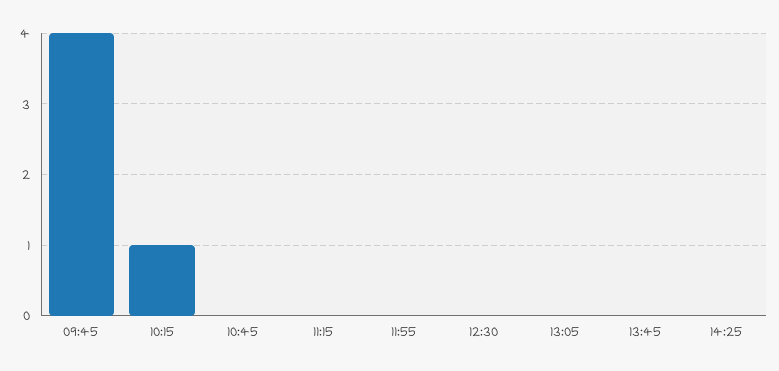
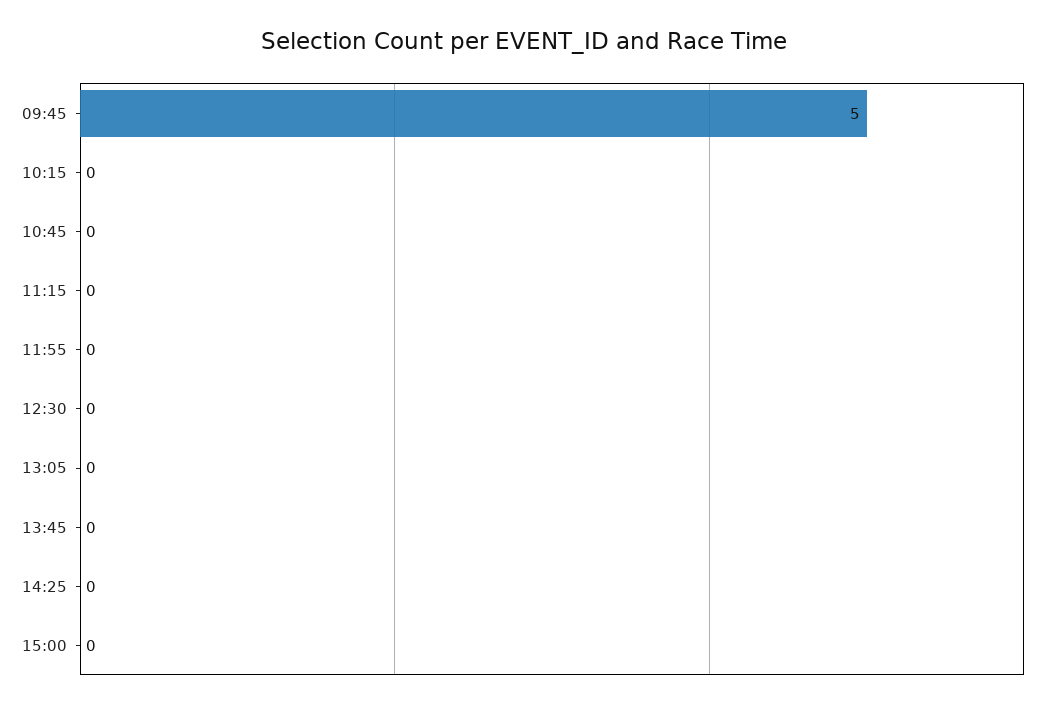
09:45: 4 -> 5
10:15: 1 -> 0
15:00: none -> 0

